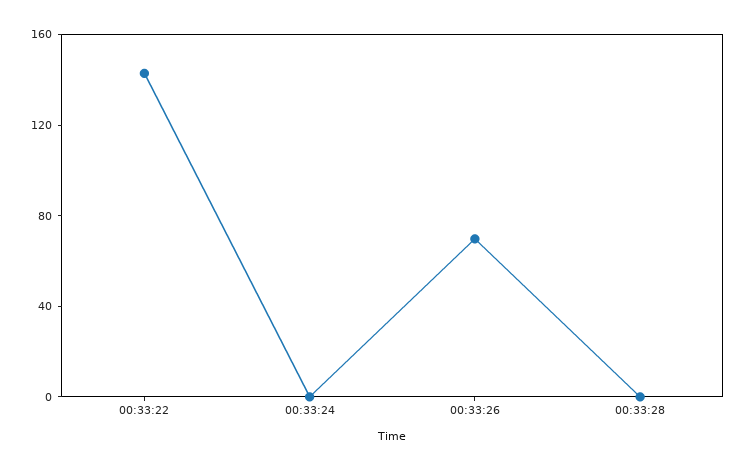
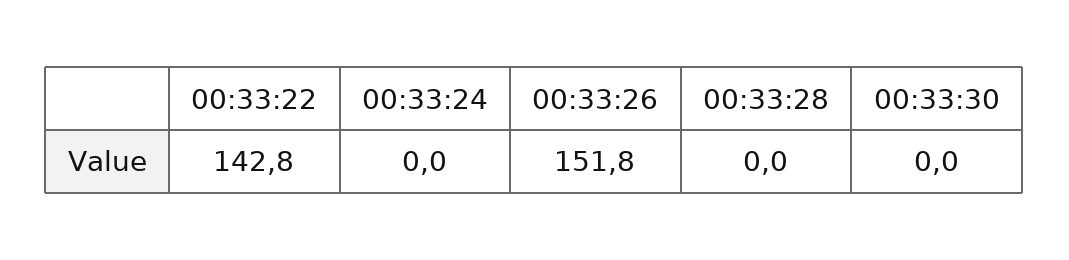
00:33:26: 70 -> 151.8
00:33:30: none -> 0

